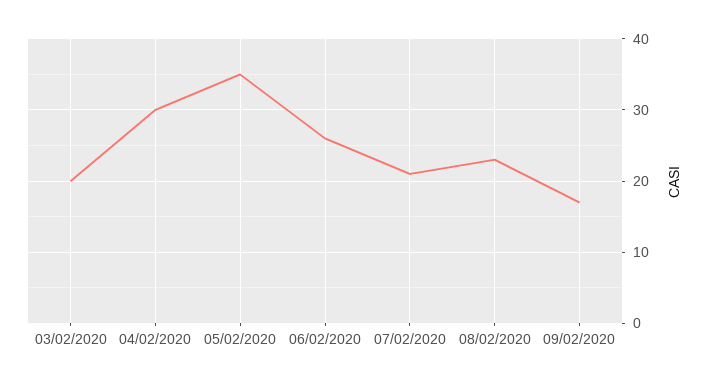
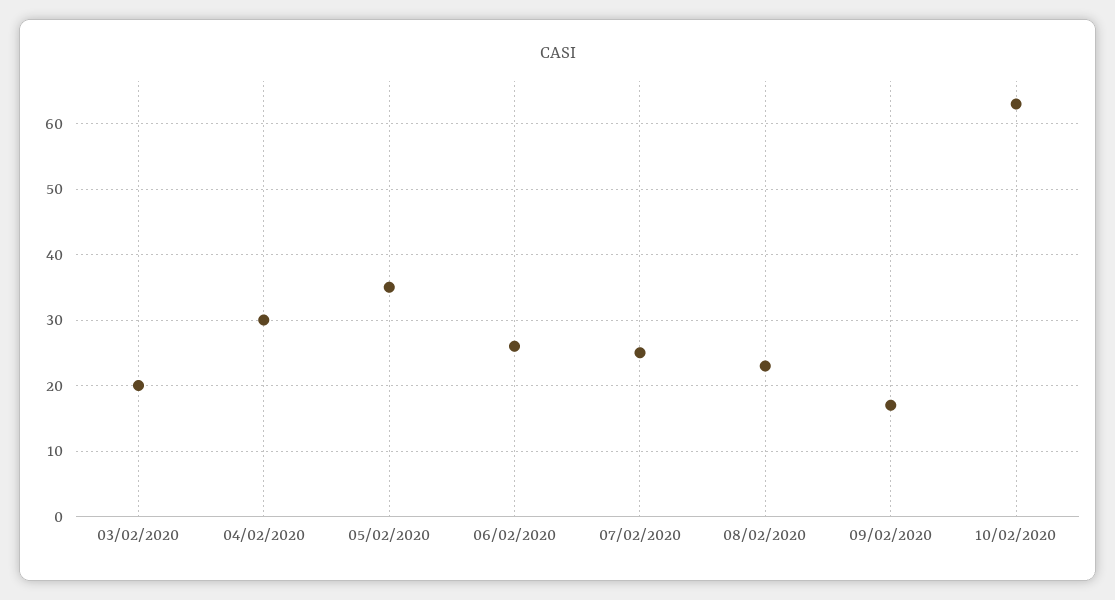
07/02/2020: 21 -> 25
10/02/2020: none -> 63

